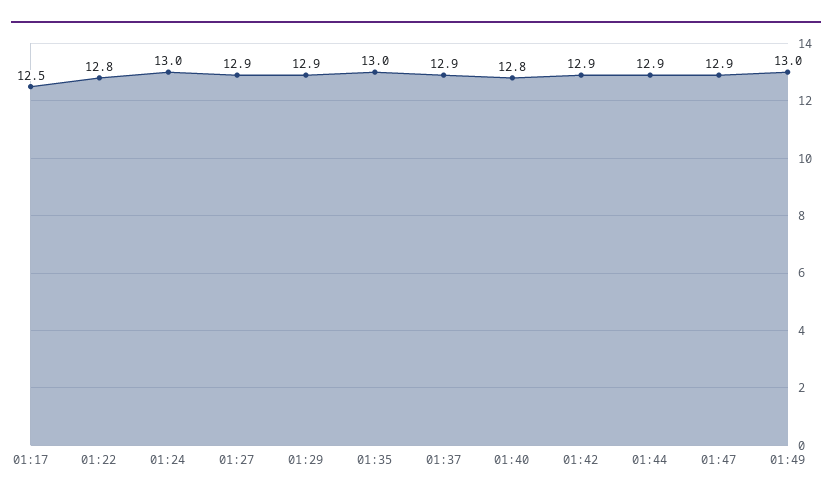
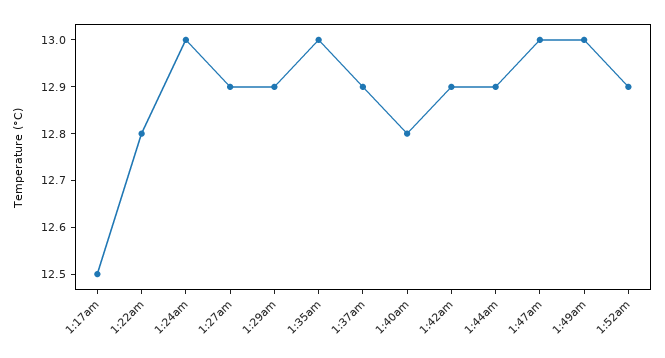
01:47: 12.9 -> 13
1:52am: none -> 12.9

